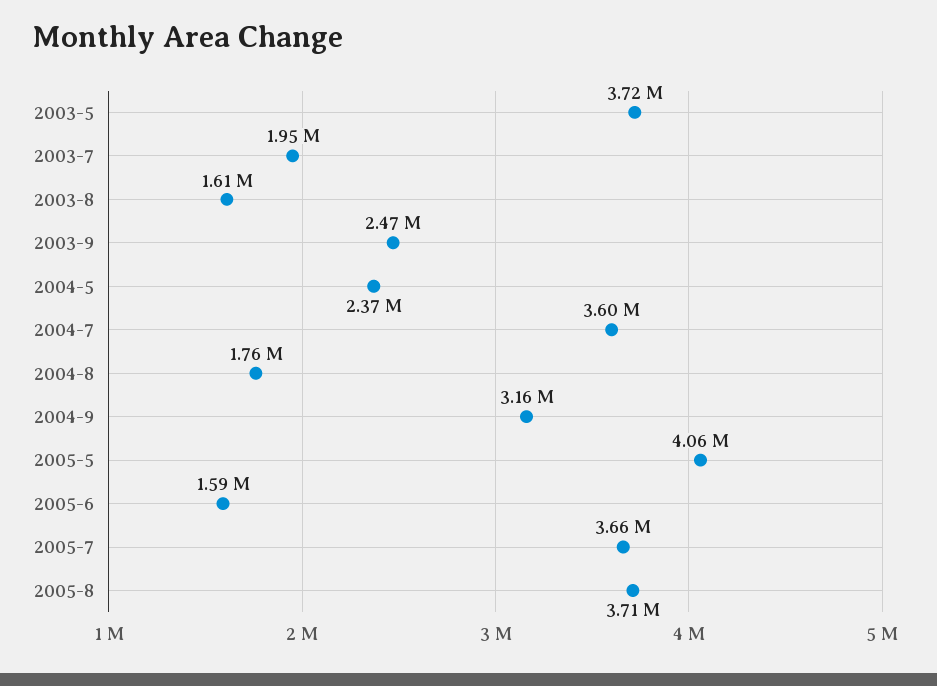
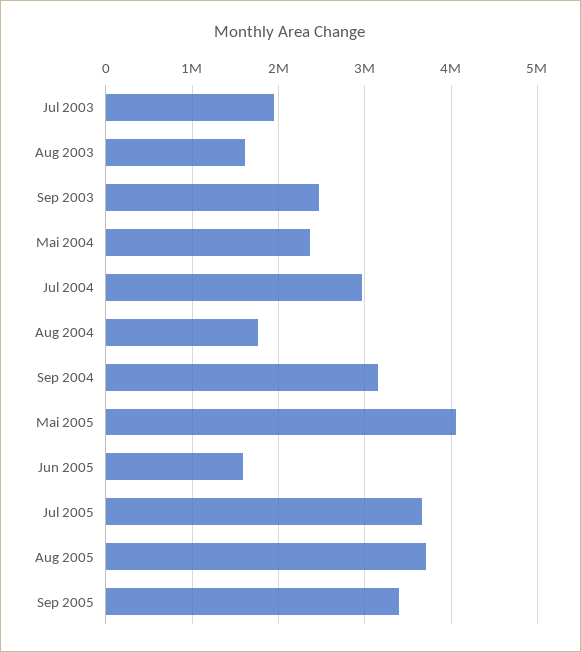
2003-5: 3720000 -> none
2004-7: 3600000 -> 3000000
Sep 2005: none -> 3400000

